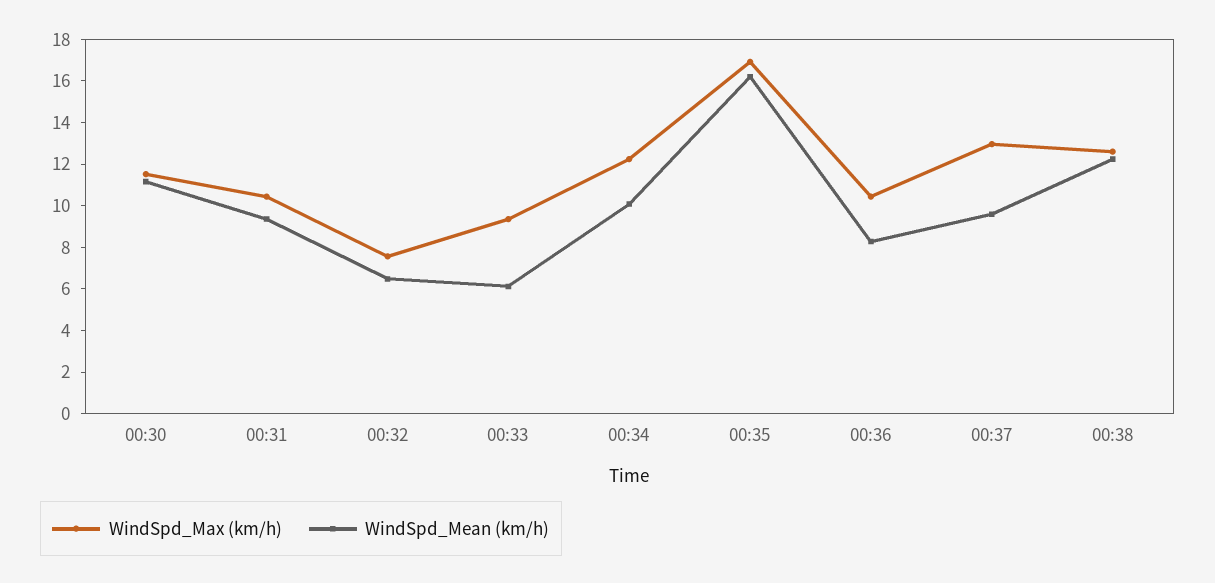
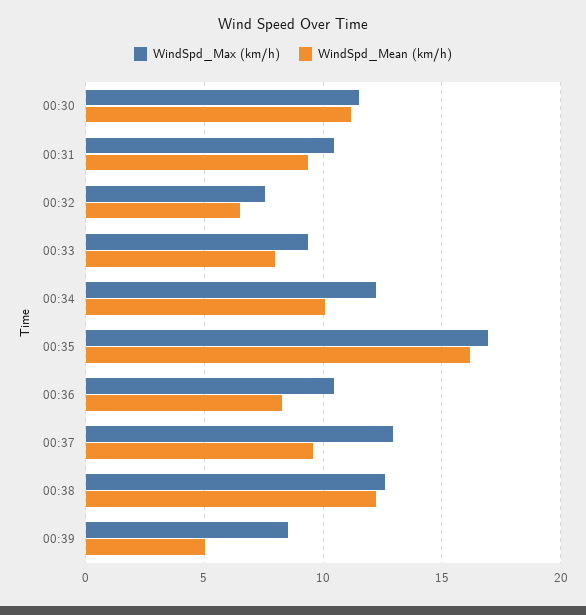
WindSpd_Mean (km/h), 00:33: 6 -> 8
WindSpd_Max (km/h), 00:39: none -> 8.5
WindSpd_Mean (km/h), 00:39: none -> 5

